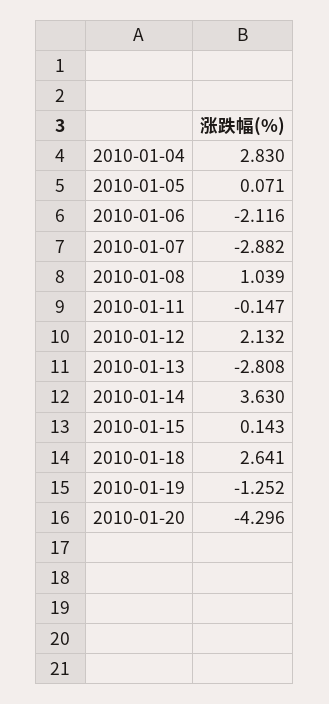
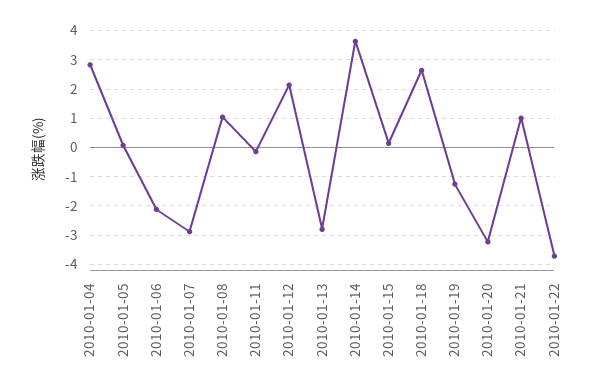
2010-01-20: -4.296 -> -3.25
2010-01-21: none -> 1
2010-01-22: none -> -3.75

